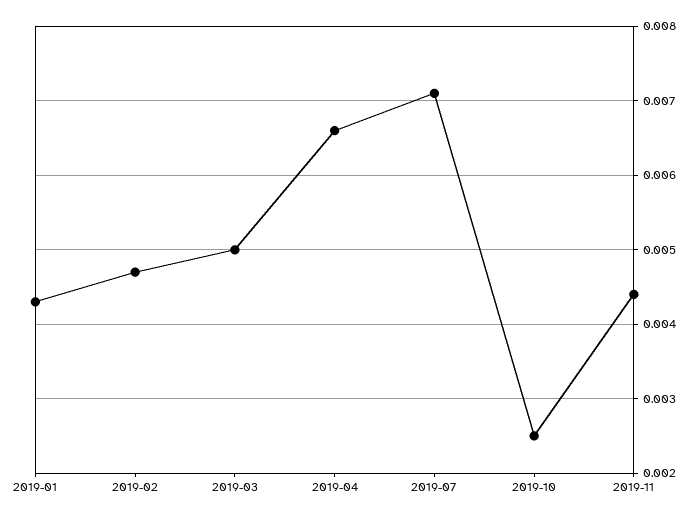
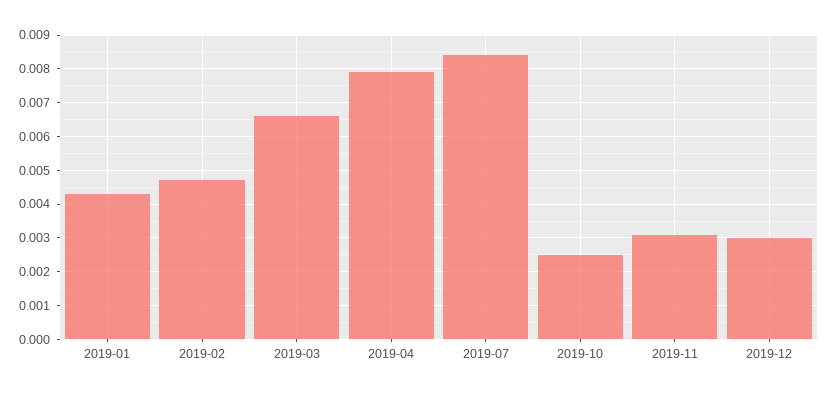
2019-03: 0.005 -> 0.0065
2019-04: 0.0066 -> 0.008
2019-07: 0.0071 -> 0.0085
2019-11: 0.0044 -> 0.003
2019-12: none -> 0.003

